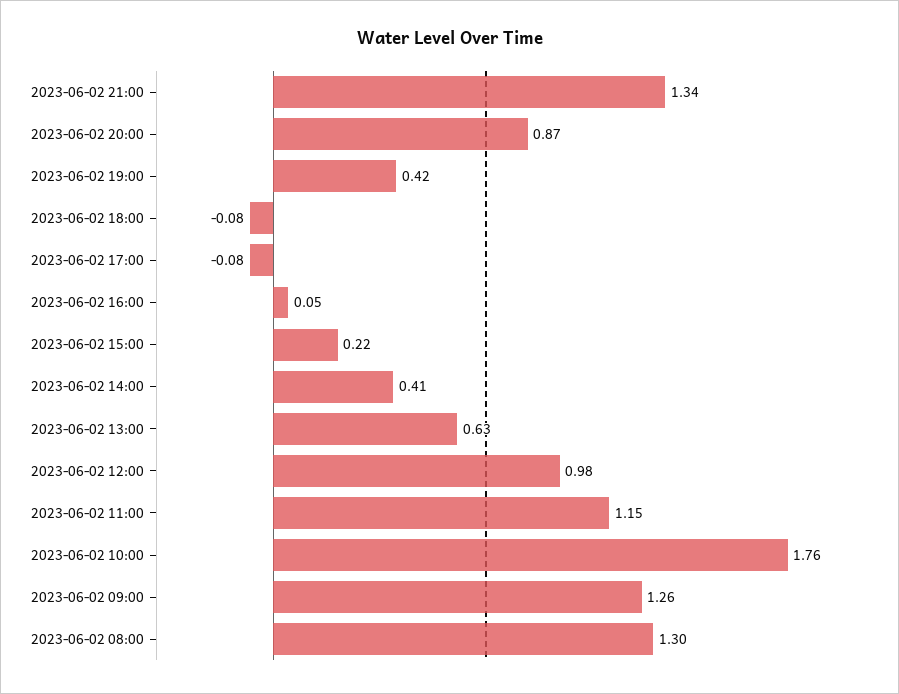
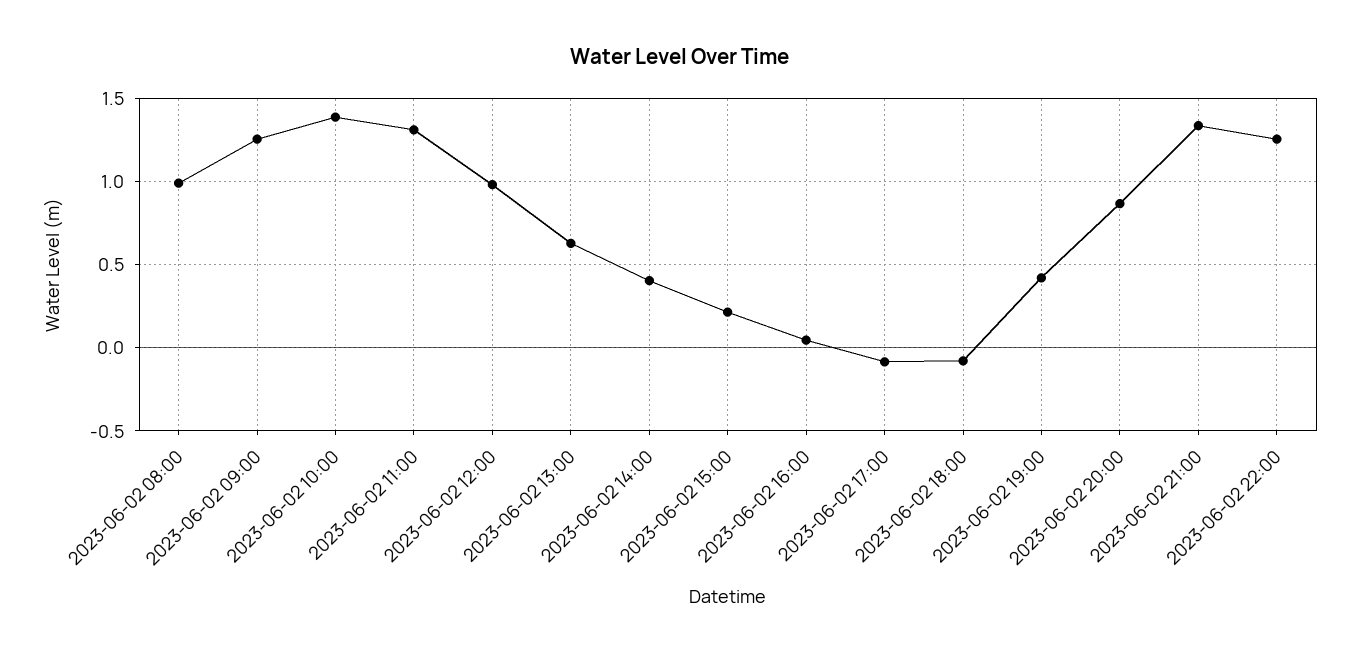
2023-06-02 11:00: 1.15 -> 1.3
2023-06-02 10:00: 1.76 -> 1.4
2023-06-02 08:00: 1.3 -> 1
2023-06-02 22:00: none -> 1.25

